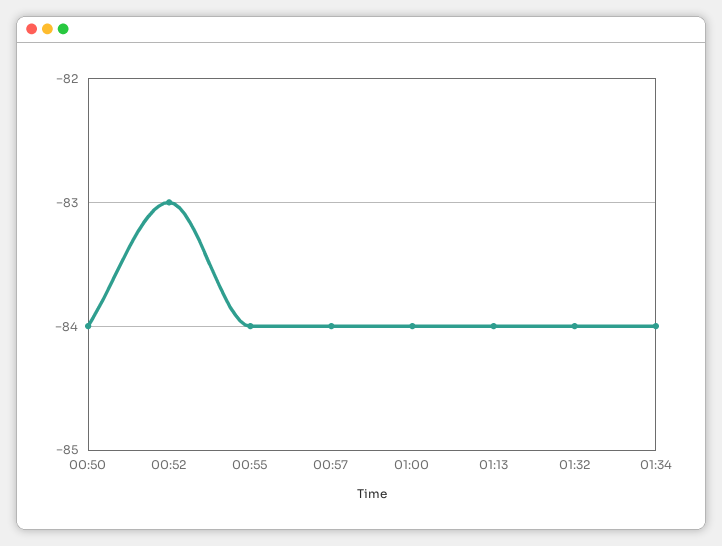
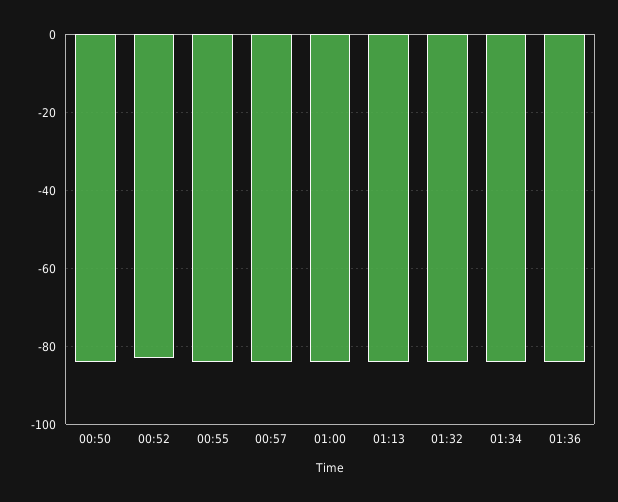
01:36: none -> -85

